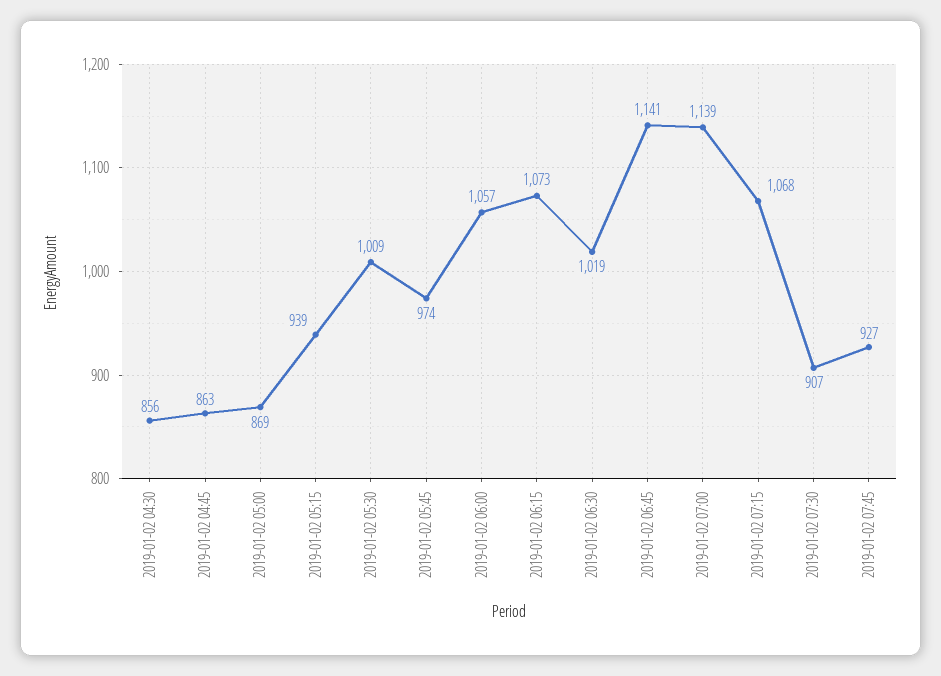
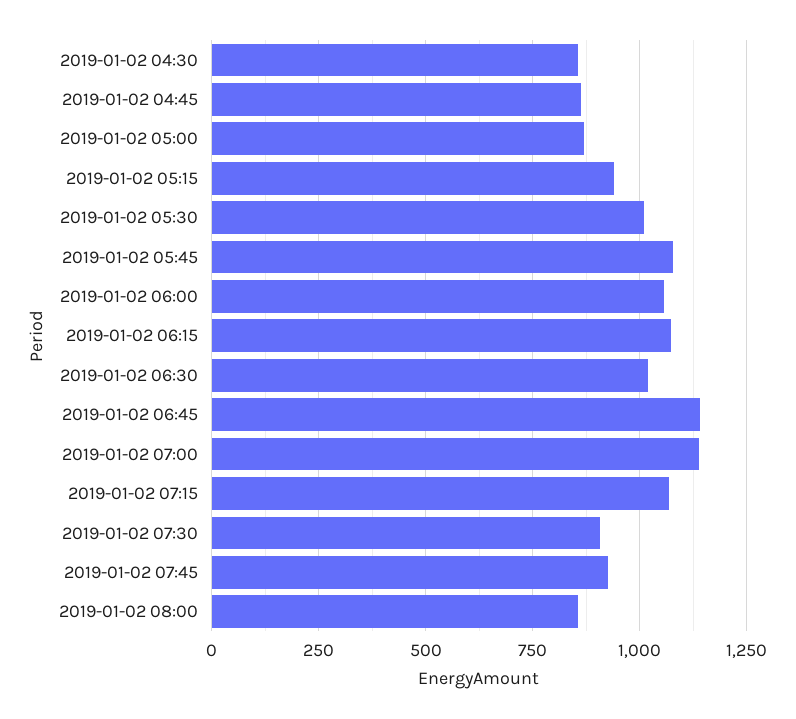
2019-01-02 05:45: 974 -> 1075
2019-01-02 08:00: none -> 850

